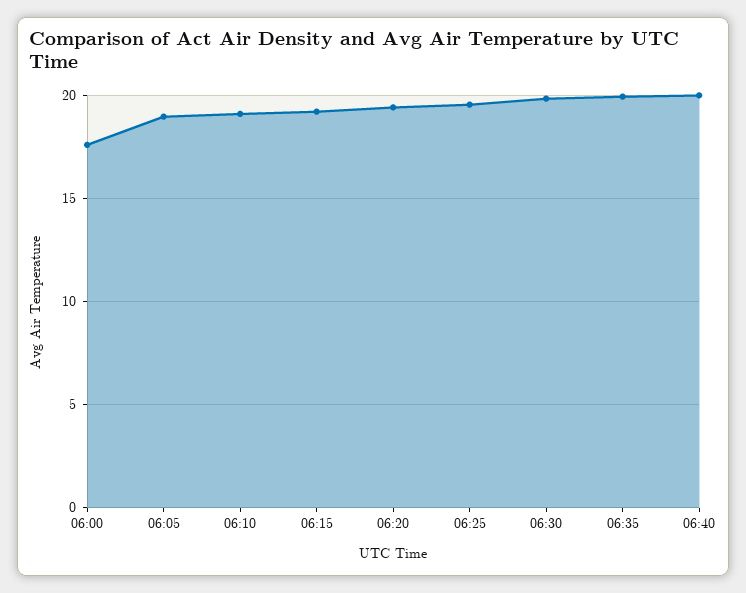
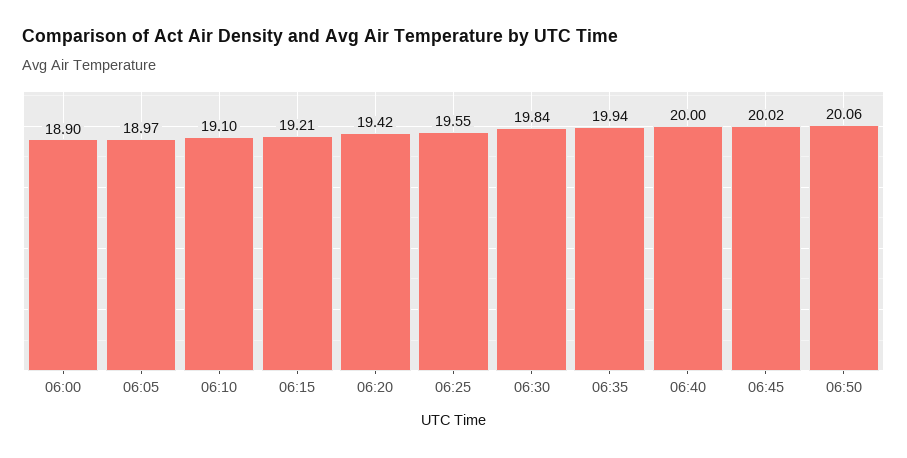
06:00: 17.5 -> 18.9
06:45: none -> 20.02
06:50: none -> 20.06

